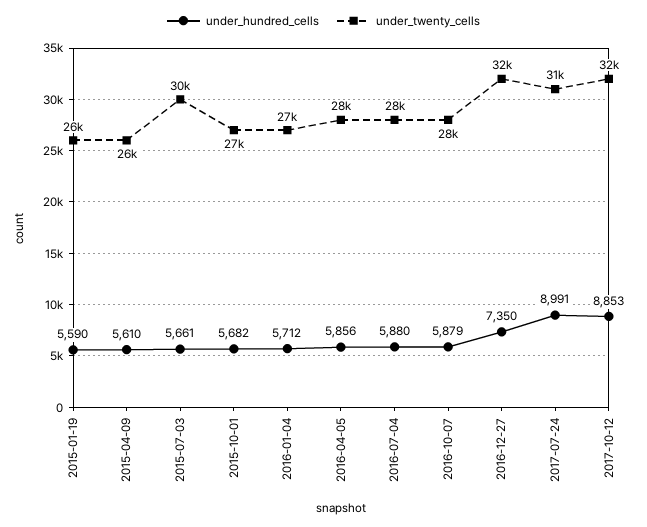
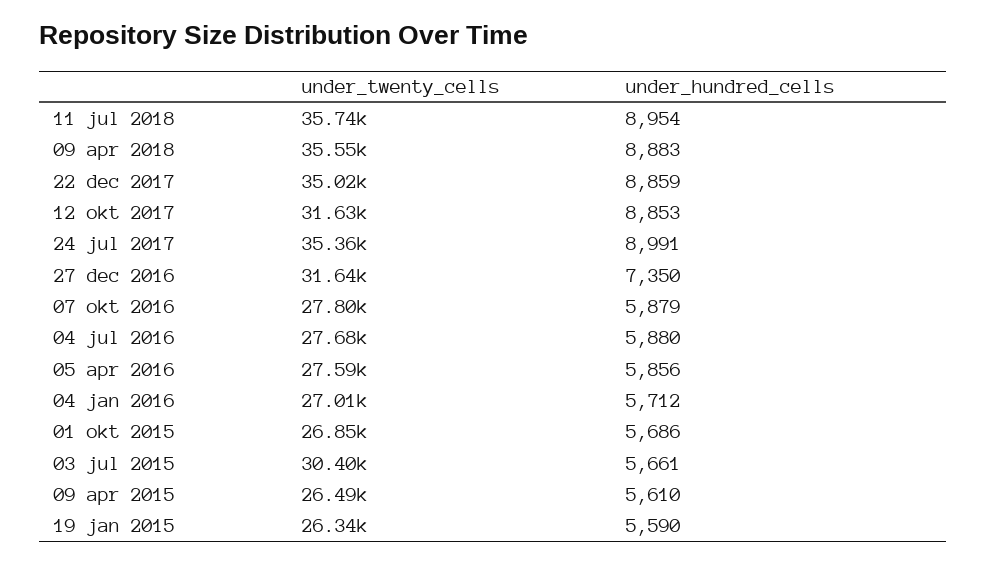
under_hundred_cells, 2015-10-01: 5682 -> 5686
under_twenty_cells, 2017-07-24: 31000 -> 35360
under_twenty_cells, 11 jul 2018: none -> 35740
under_hundred_cells, 11 jul 2018: none -> 8954
under_twenty_cells, 09 apr 2018: none -> 35550
under_hundred_cells, 09 apr 2018: none -> 8883
under_twenty_cells, 22 dec 2017: none -> 35020
under_hundred_cells, 22 dec 2017: none -> 8859

